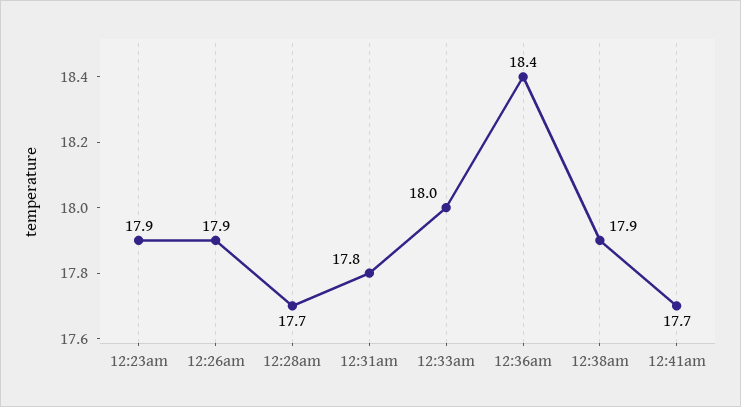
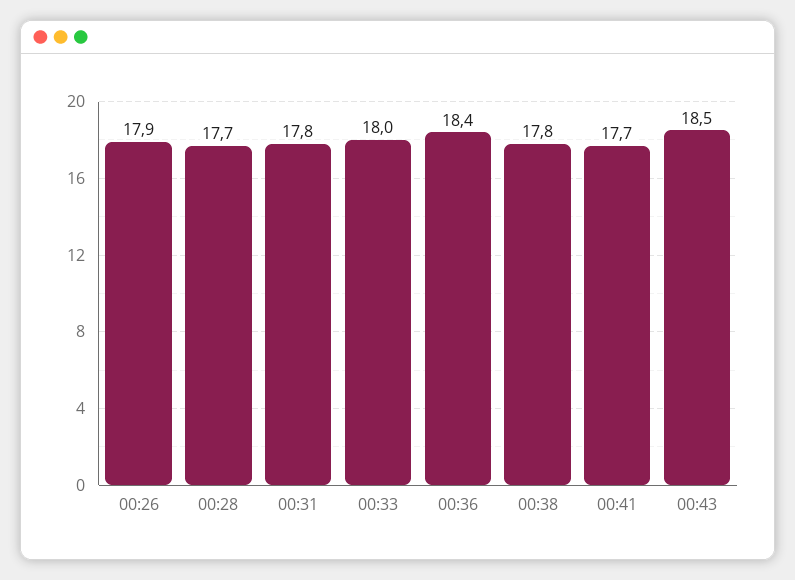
12:23am: 17.9 -> none
12:38am: 17.9 -> 17.8
00:43: none -> 18.5

